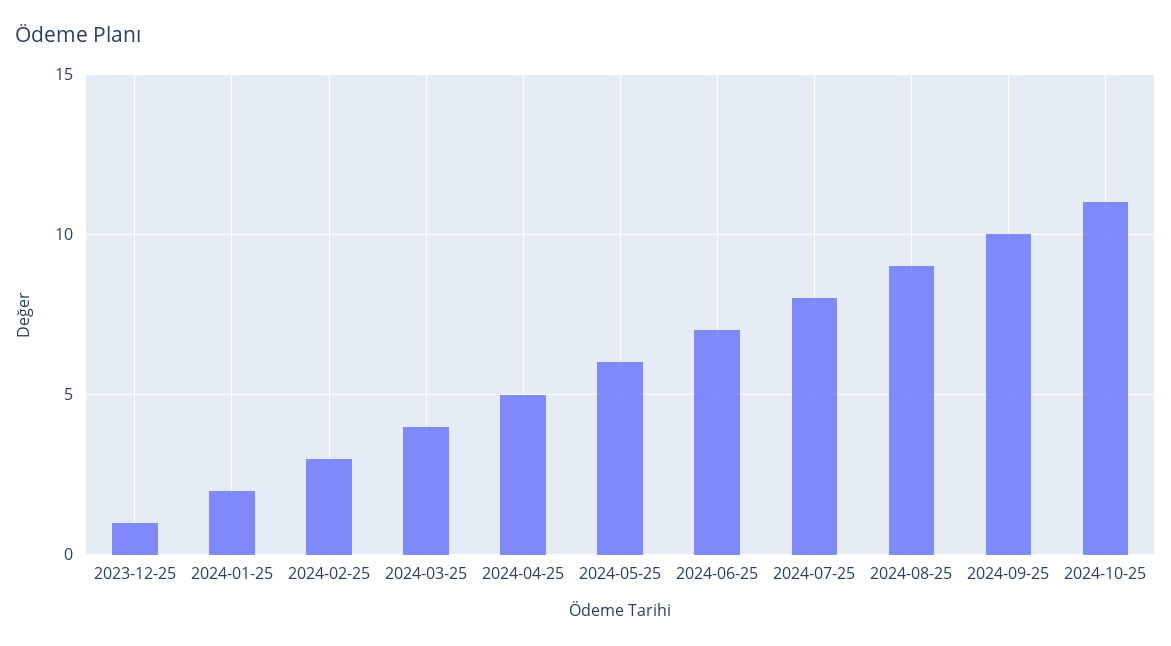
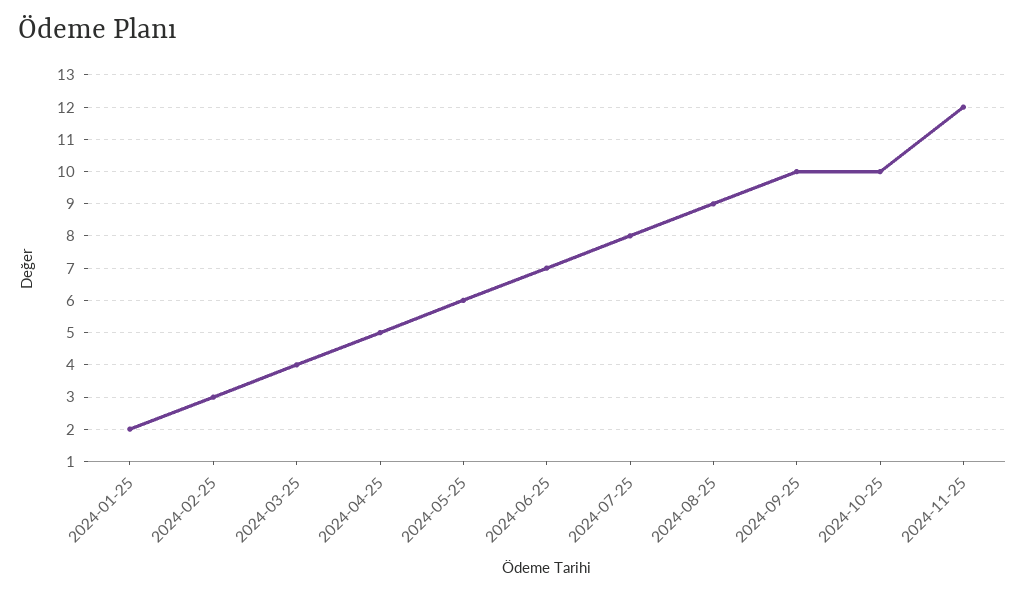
2023-12-25: 1 -> none
2024-10-25: 11 -> 10
2024-11-25: none -> 12

